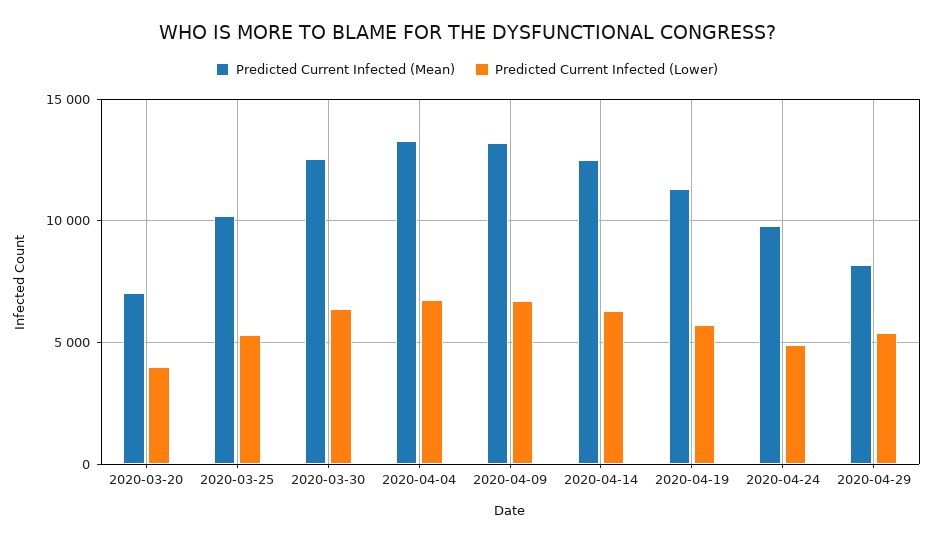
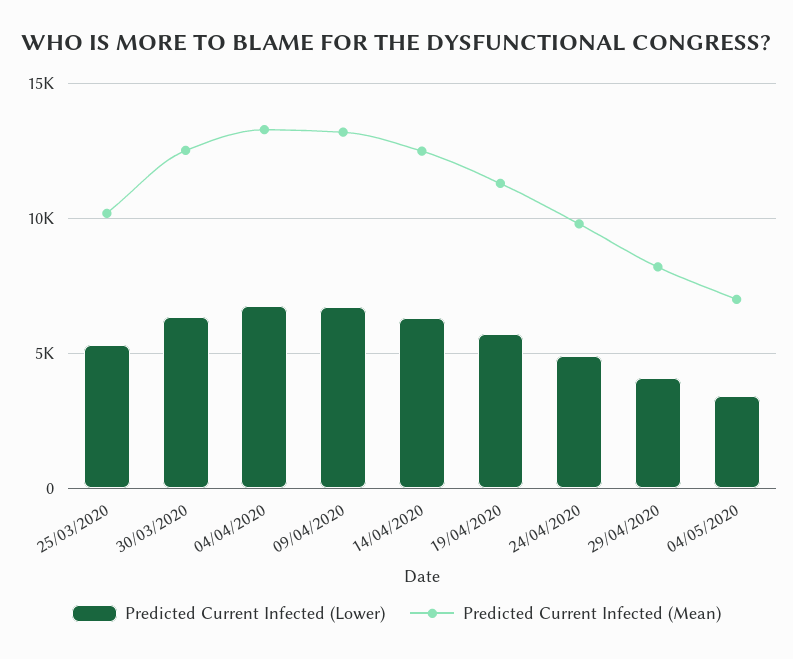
Predicted Current Infected (Mean), 2020-03-20: 7000 -> none
Predicted Current Infected (Lower), 2020-03-20: 4000 -> none
Predicted Current Infected (Lower), 2020-04-29: 5500 -> 4000
Predicted Current Infected (Lower), 04/05/2020: none -> 3500
Predicted Current Infected (Mean), 04/05/2020: none -> 7000

